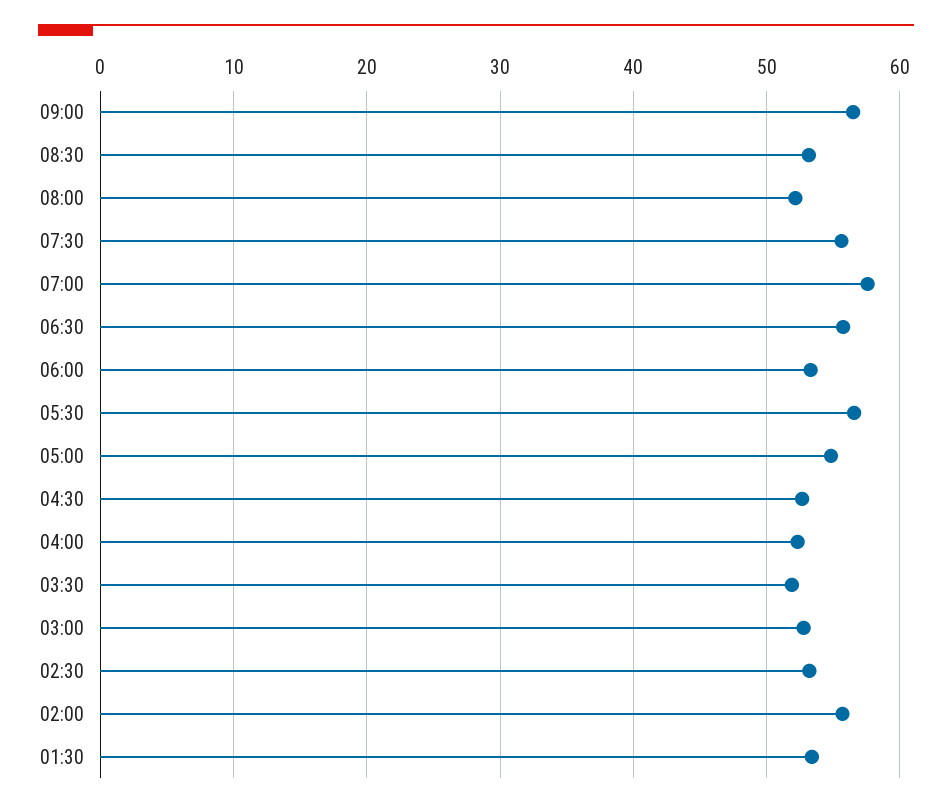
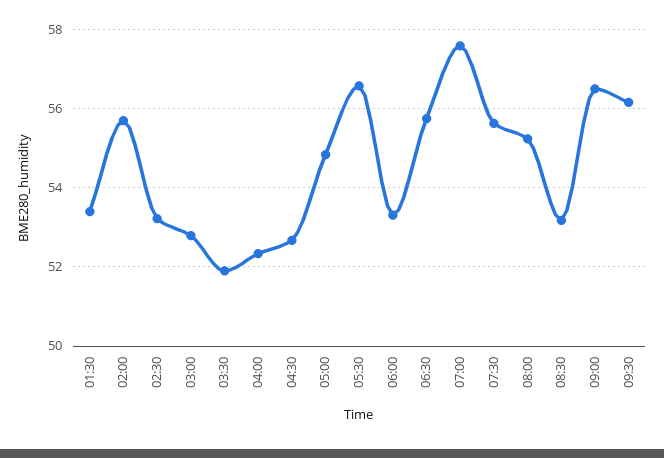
08:00: 52 -> 55.2
09:30: none -> 56.2

